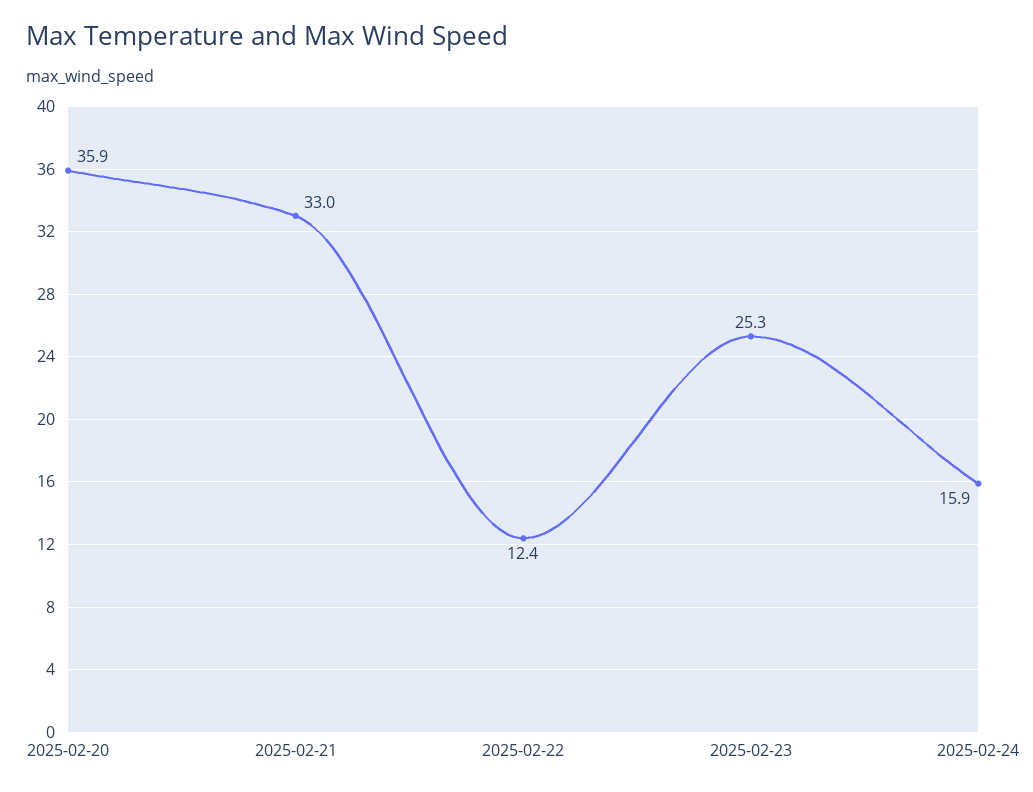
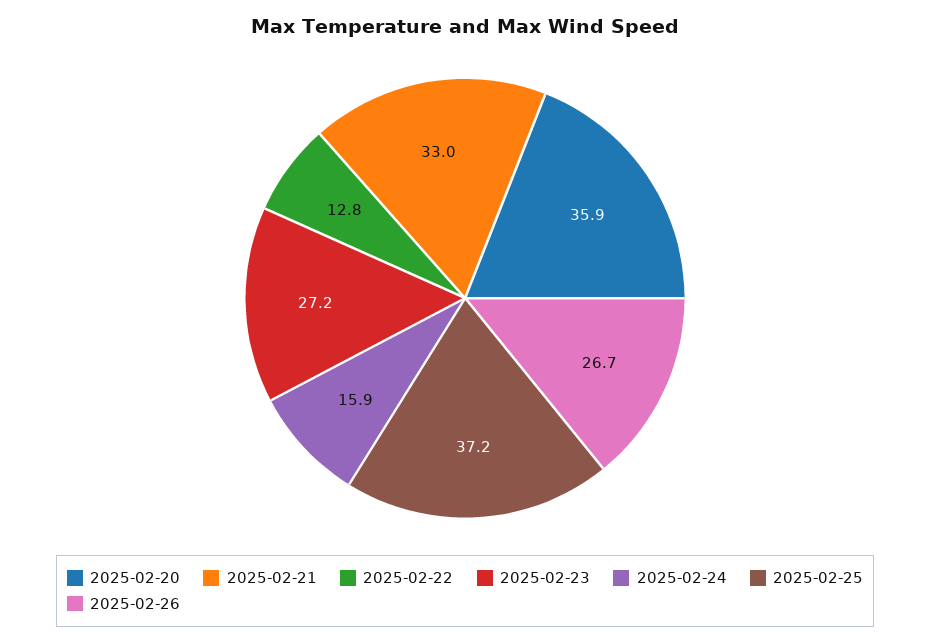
2025-02-22: 12.4 -> 12.8
2025-02-23: 25.3 -> 27.2
2025-02-25: none -> 37.2
2025-02-26: none -> 26.7

